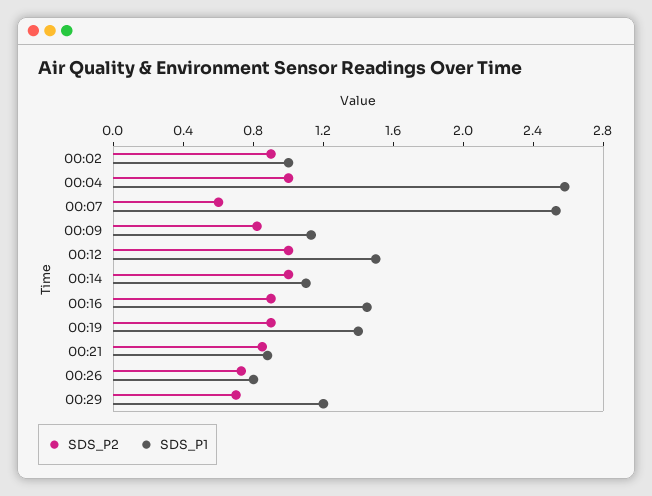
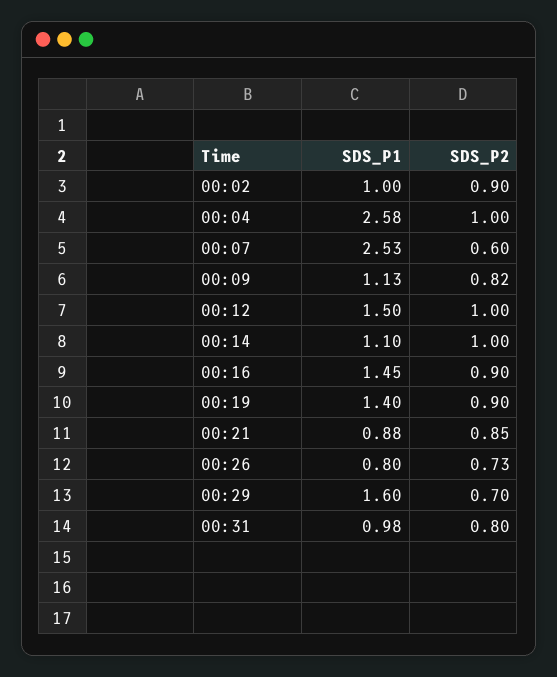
SDS_P1, 00:29: 1.2 -> 1.6
SDS_P1, 00:31: none -> 0.98
SDS_P2, 00:31: none -> 0.8

